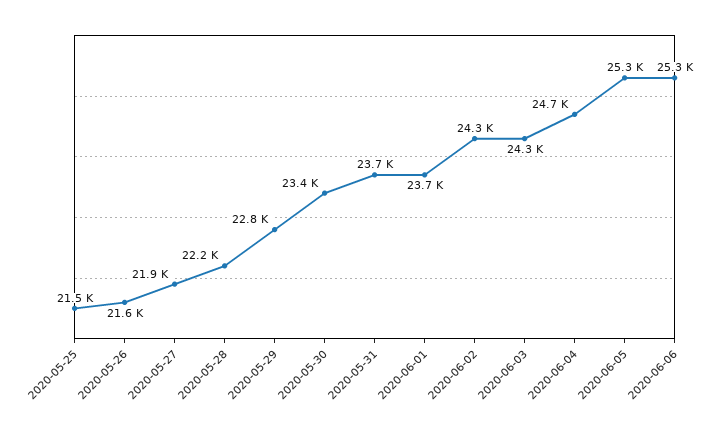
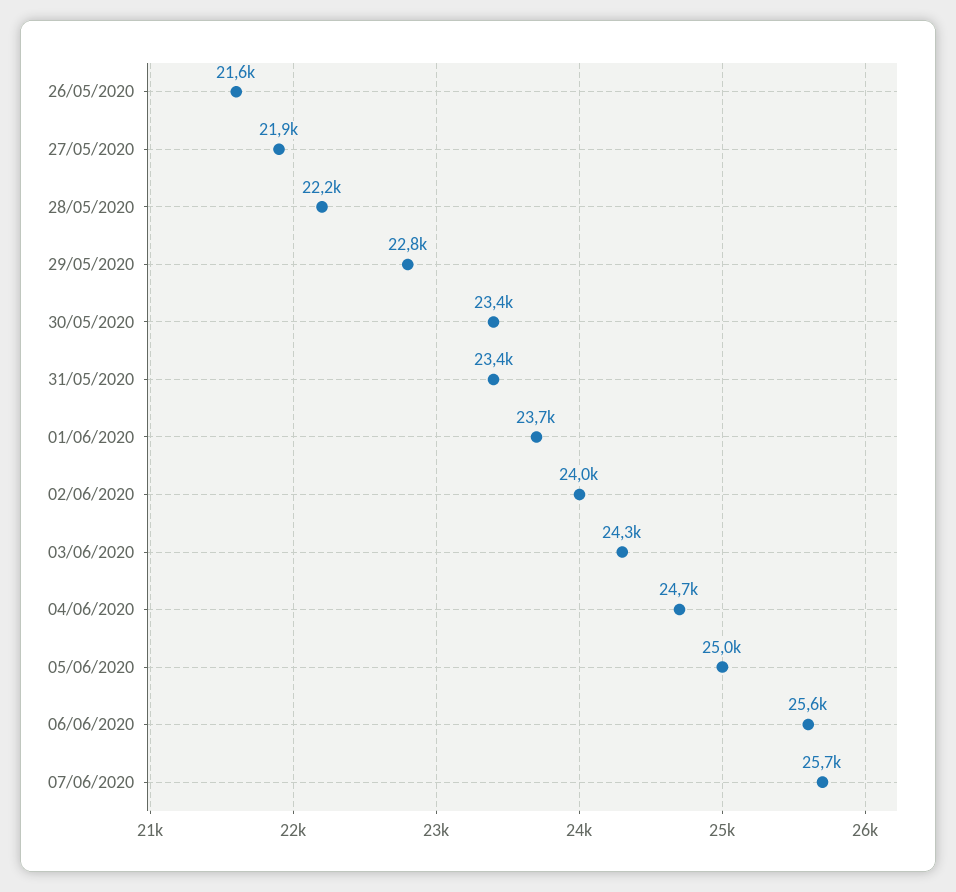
2020-05-25: 21500 -> none
2020-05-31: 23700 -> 23400
2020-06-02: 24300 -> 24000
2020-06-05: 25300 -> 25000
2020-06-06: 25300 -> 25600
07/06/2020: none -> 25700

